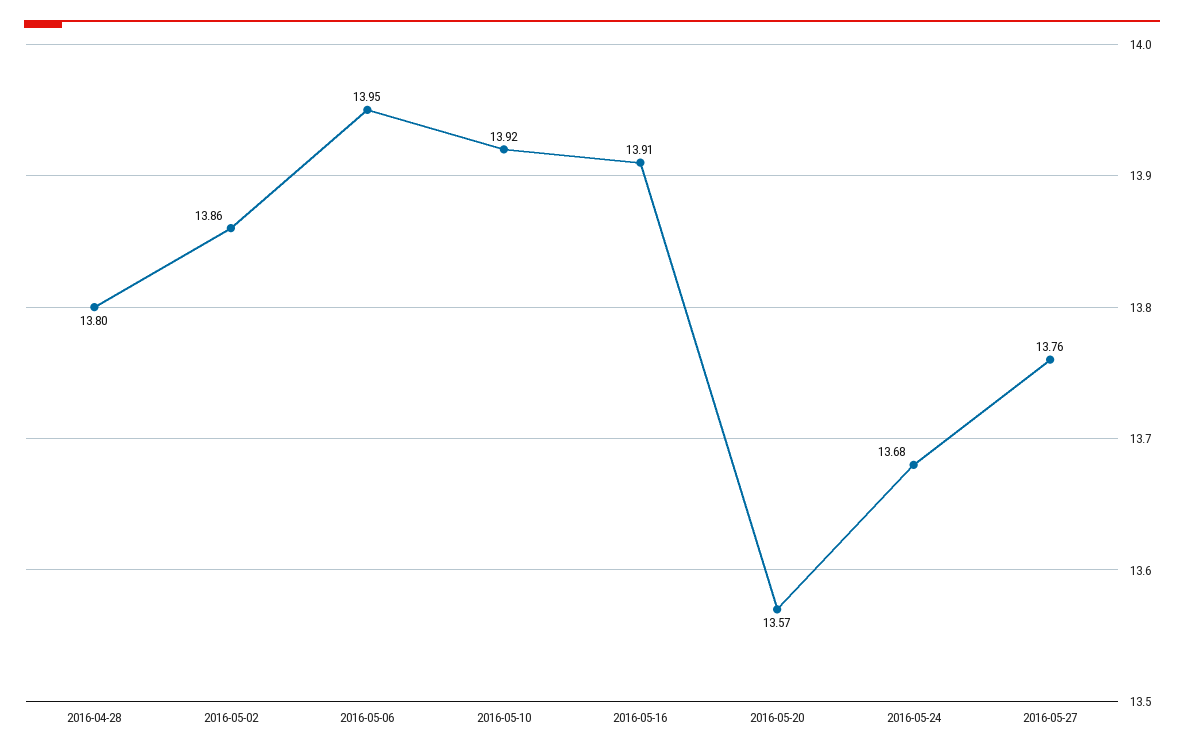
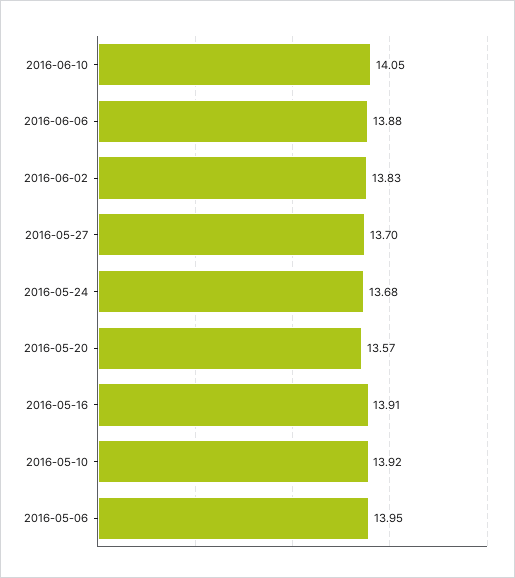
2016-04-28: 13.8 -> none
2016-05-02: 13.86 -> none
2016-05-27: 13.76 -> 13.7
2016-06-10: none -> 14.05
2016-06-06: none -> 13.88
2016-06-02: none -> 13.83

